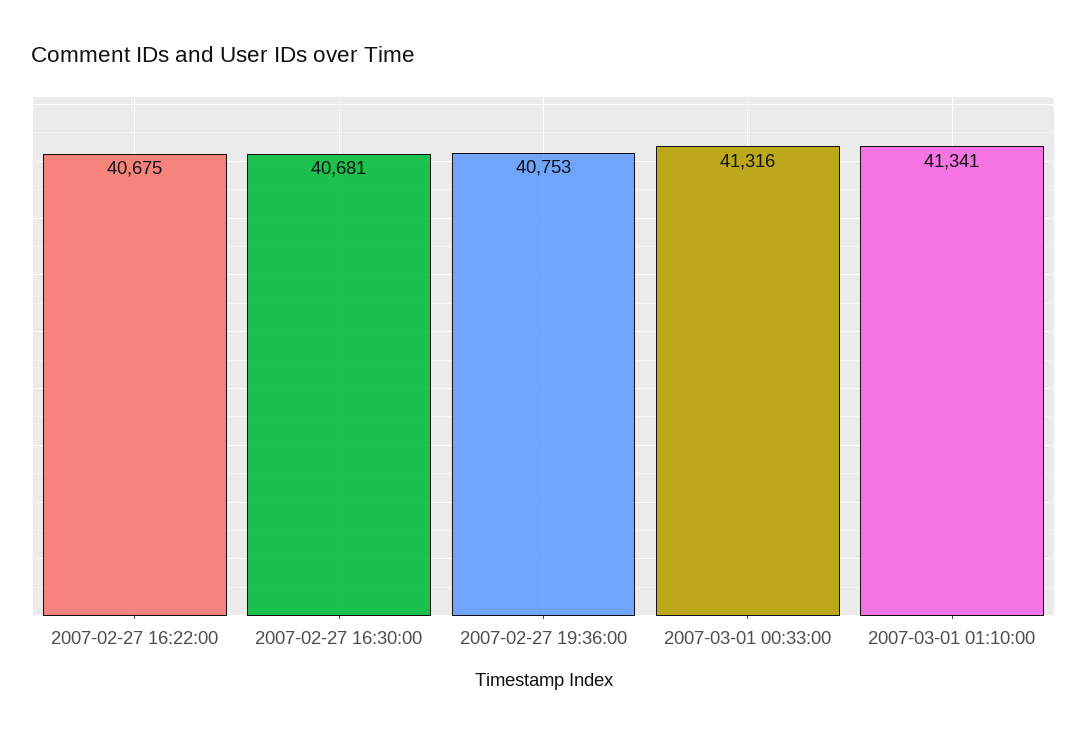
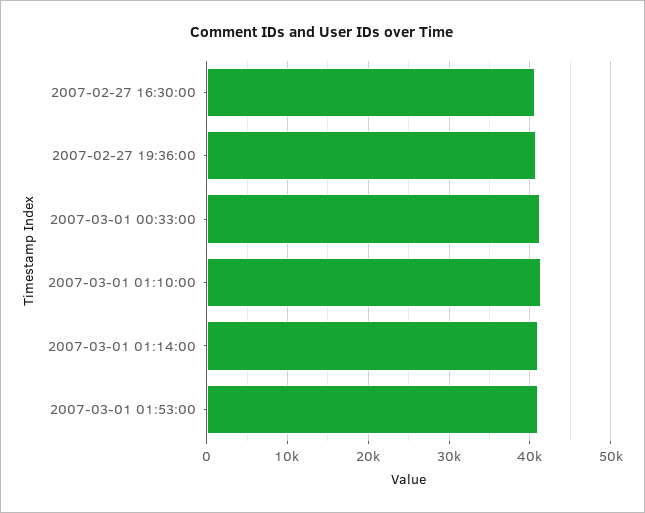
2007-02-27 16:22:00: 40675 -> none
2007-03-01 01:14:00: none -> 41000
2007-03-01 01:53:00: none -> 41000

